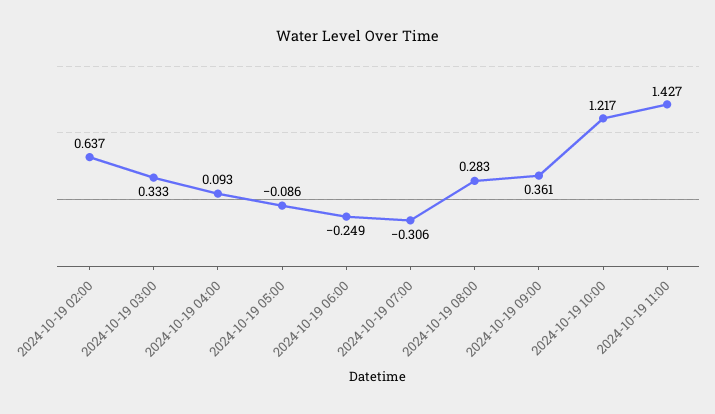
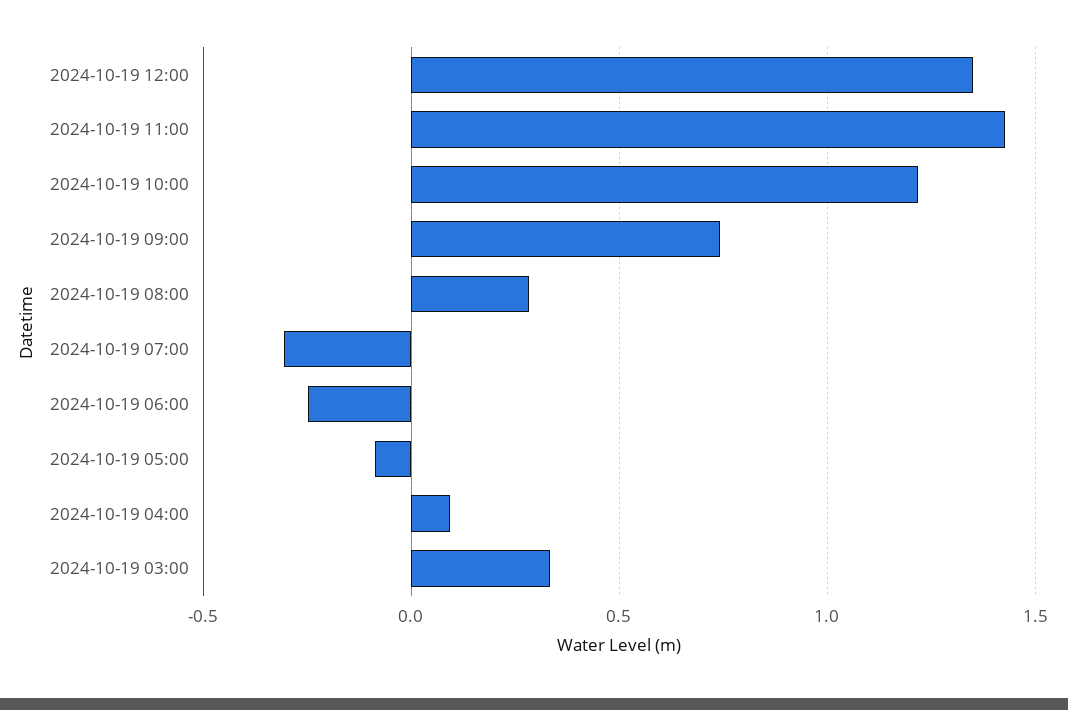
2024-10-19 02:00: 0.637 -> none
2024-10-19 09:00: 0.361 -> 0.75
2024-10-19 12:00: none -> 1.35

